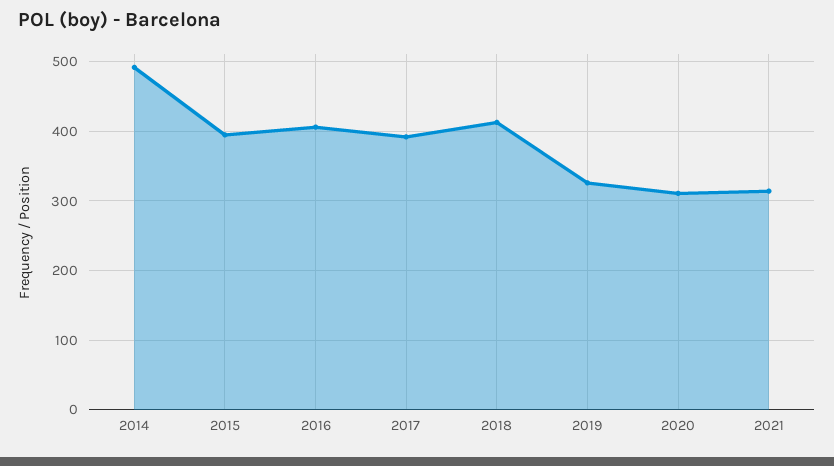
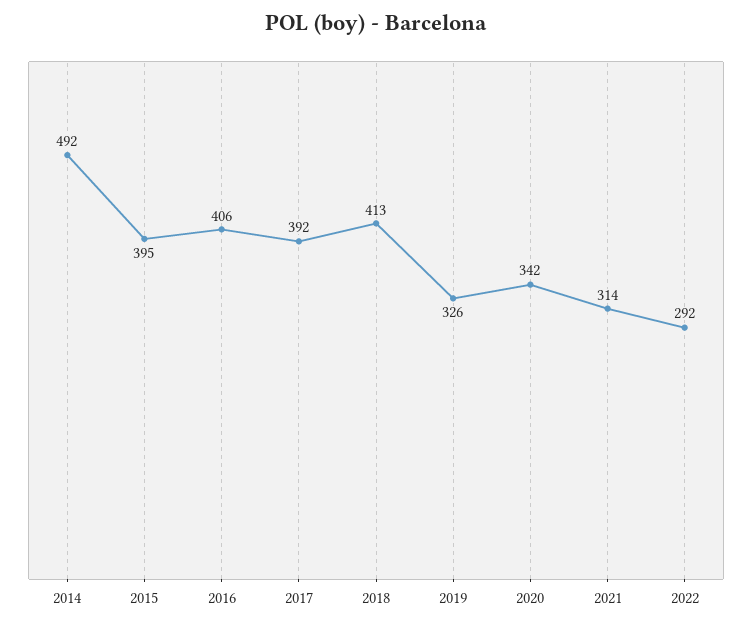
2020: 310 -> 342
2022: none -> 292

